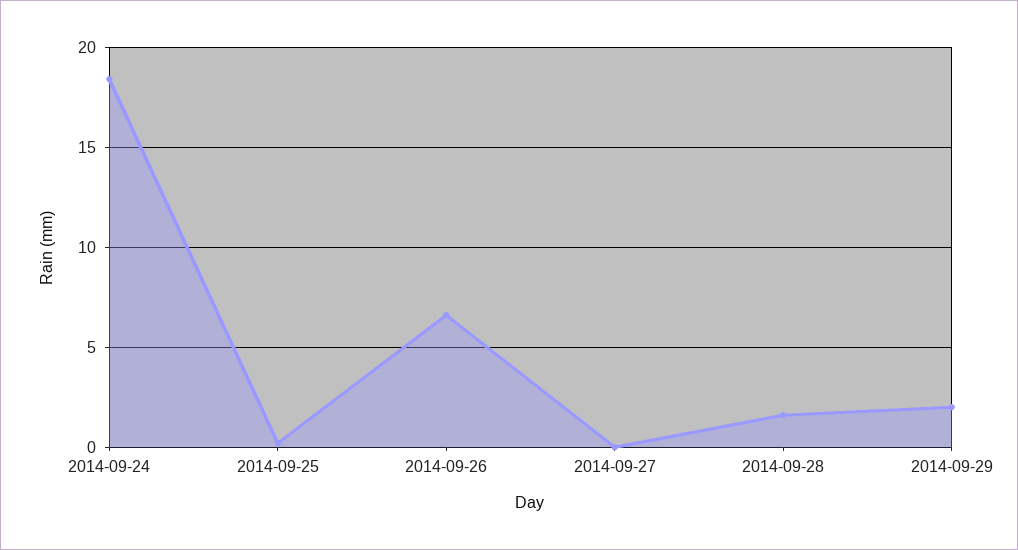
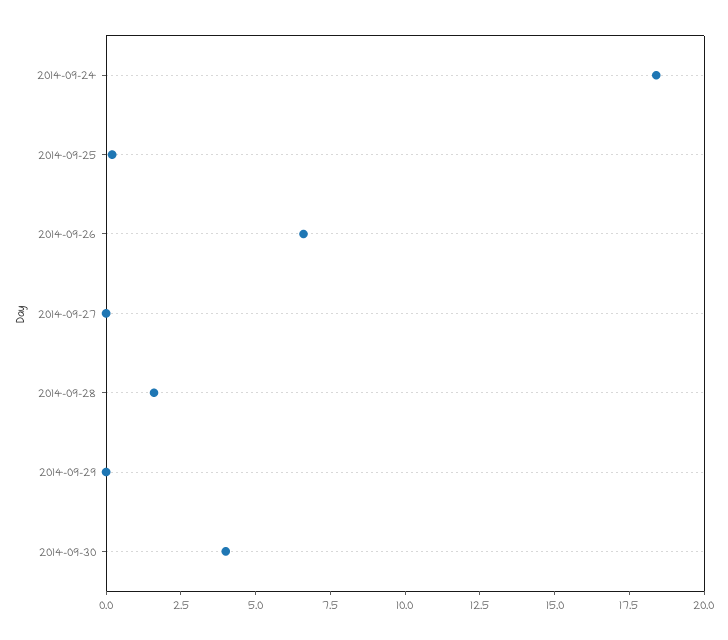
2014-09-29: 2 -> 0
2014-09-30: none -> 4

